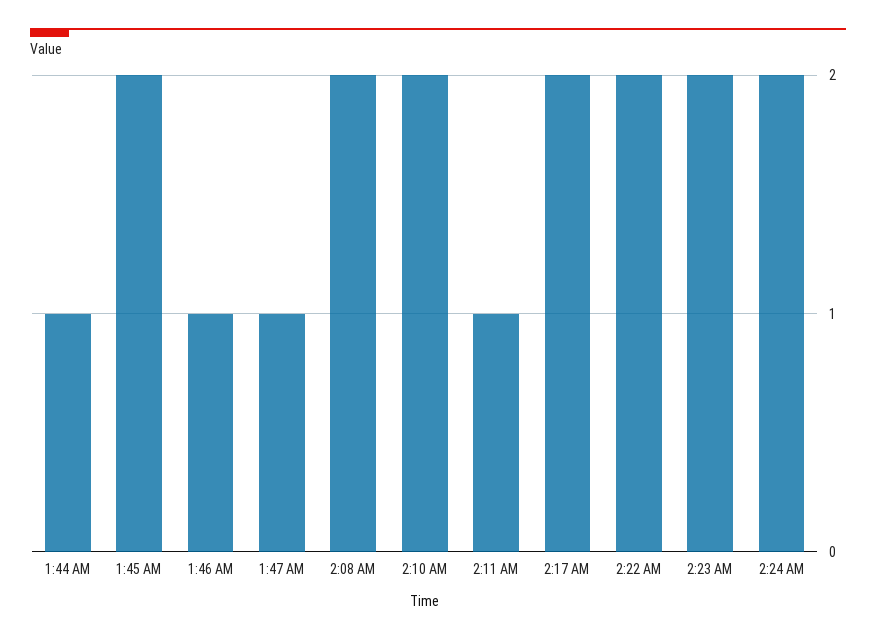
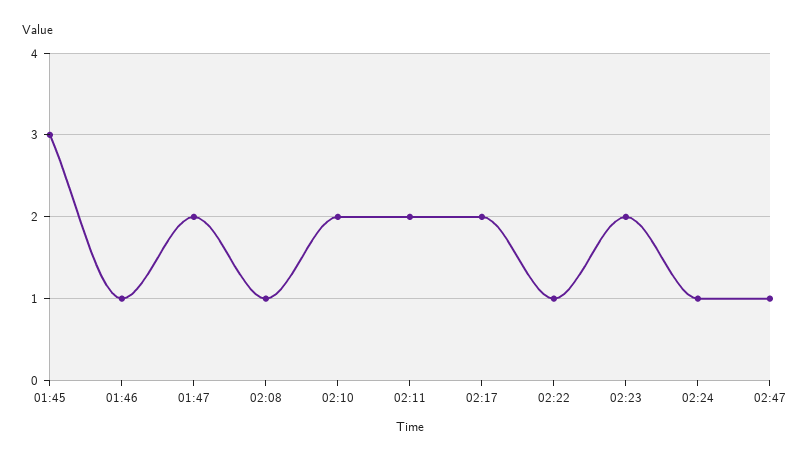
1:44 AM: 1 -> none
1:45 AM: 2 -> 3
1:47 AM: 1 -> 2
2:08 AM: 2 -> 1
2:11 AM: 1 -> 2
2:22 AM: 2 -> 1
2:24 AM: 2 -> 1
02:47: none -> 1

